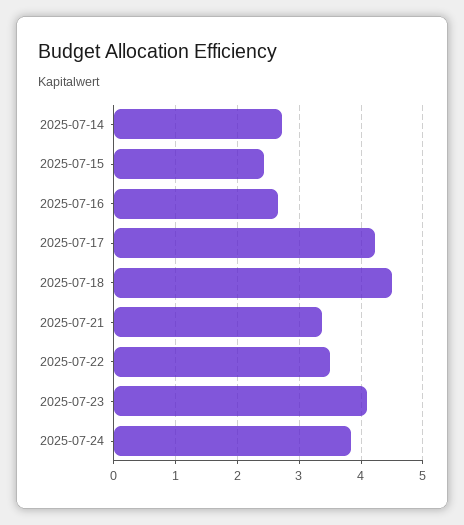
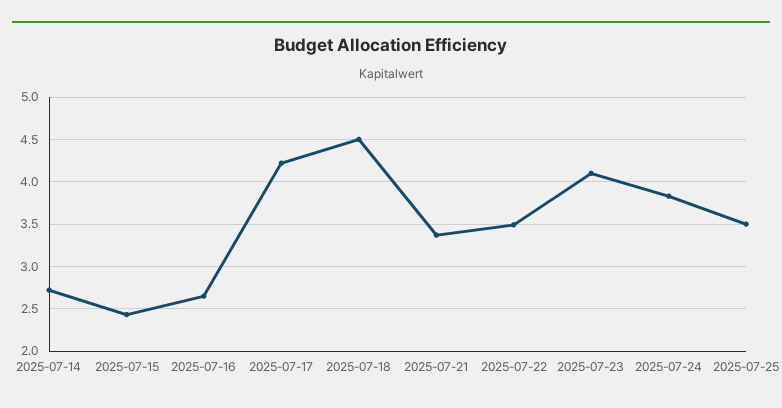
2025-07-25: none -> 3.5

